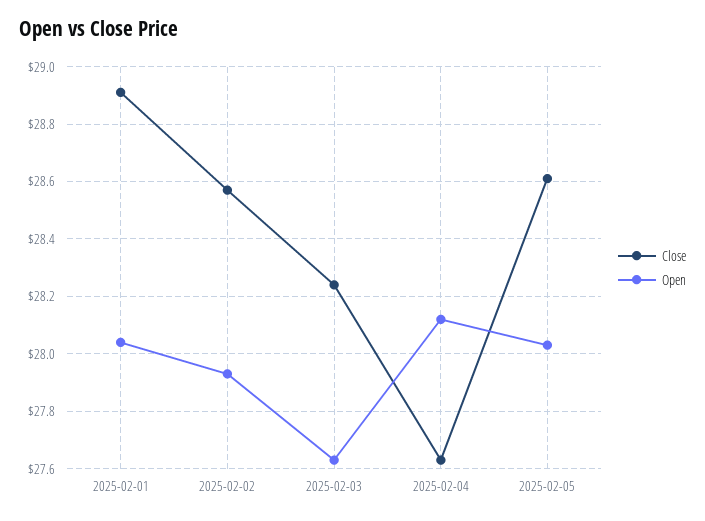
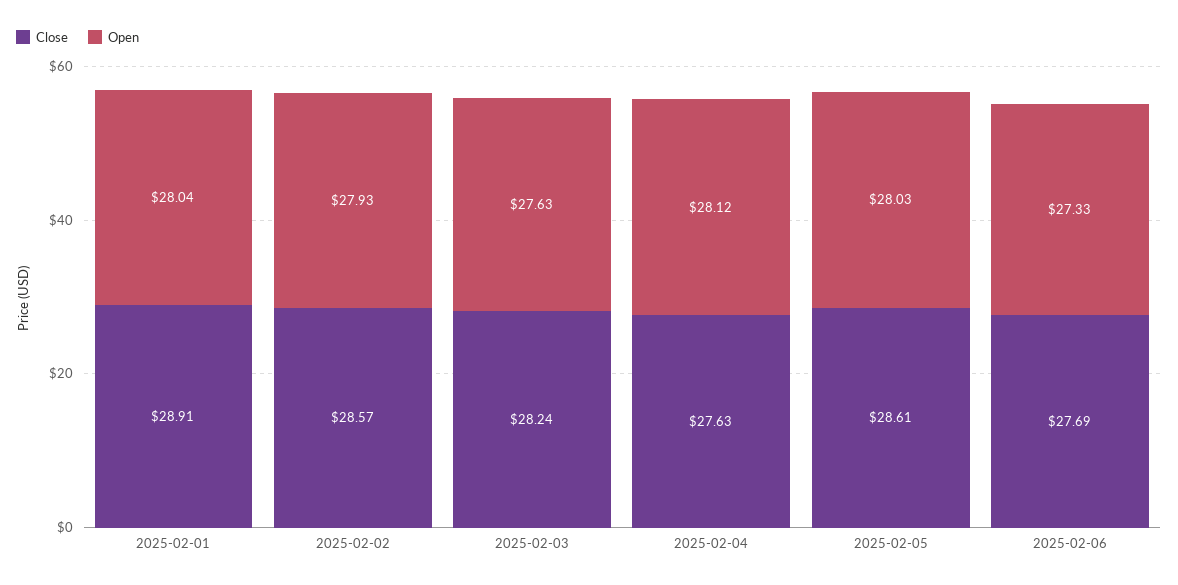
Close, 2025-02-06: none -> 27.69
Open, 2025-02-06: none -> 27.33

